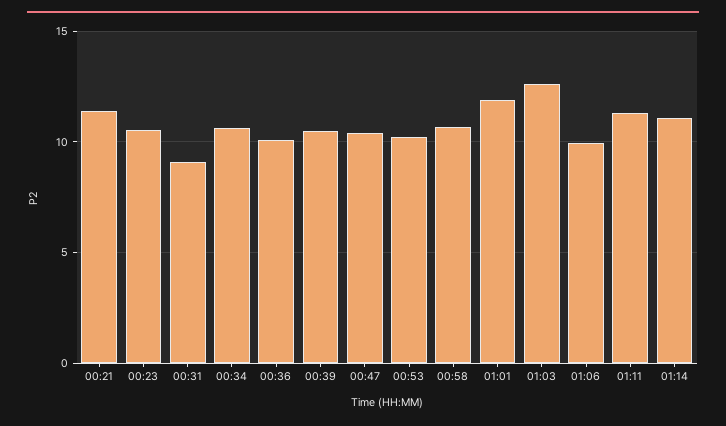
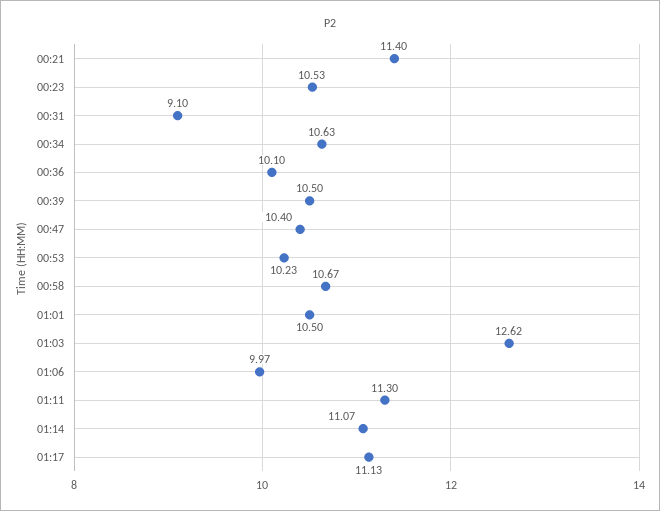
01:01: 12 -> 10.5
01:17: none -> 11.13

